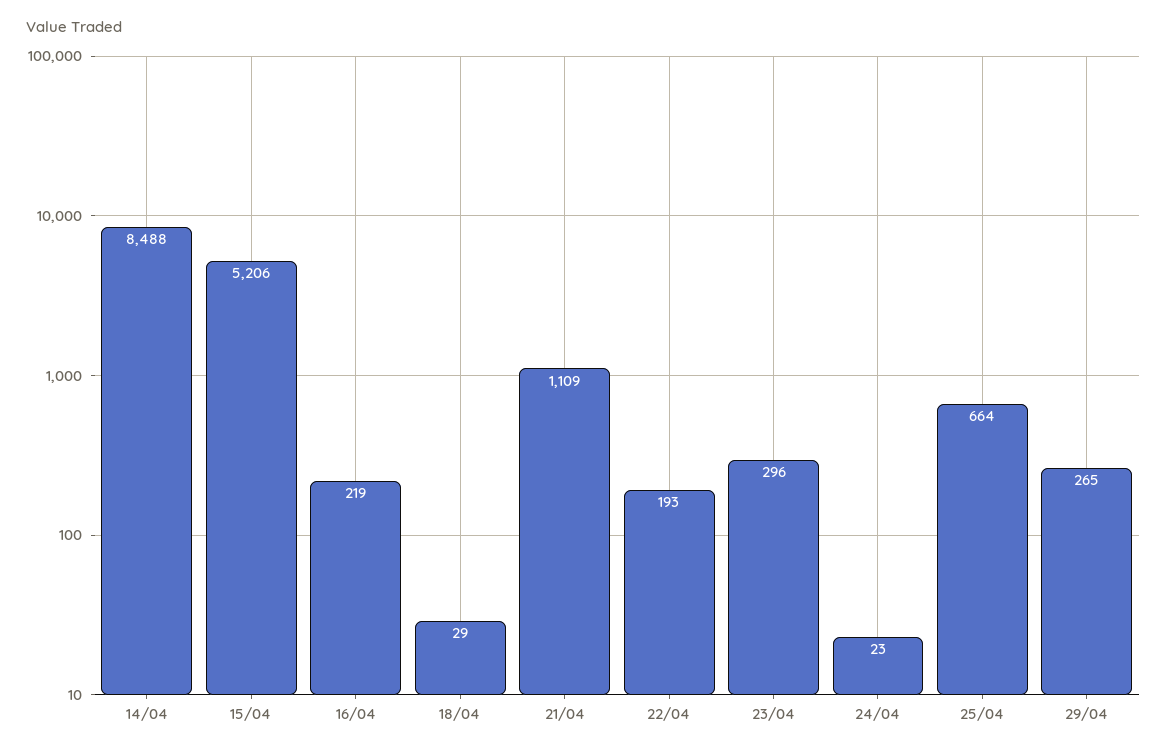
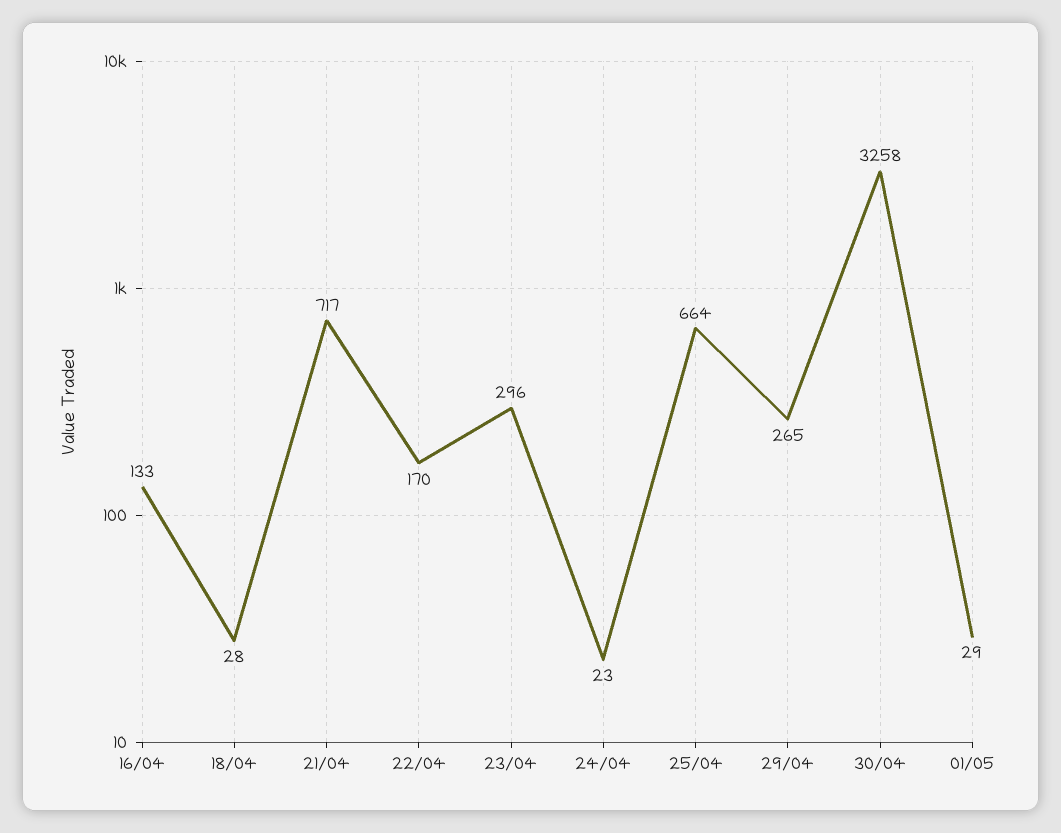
14/04: 8488 -> none
15/04: 5206 -> none
16/04: 219 -> 133
18/04: 29 -> 28
21/04: 1109 -> 717
22/04: 193 -> 170
30/04: none -> 3258
01/05: none -> 29

